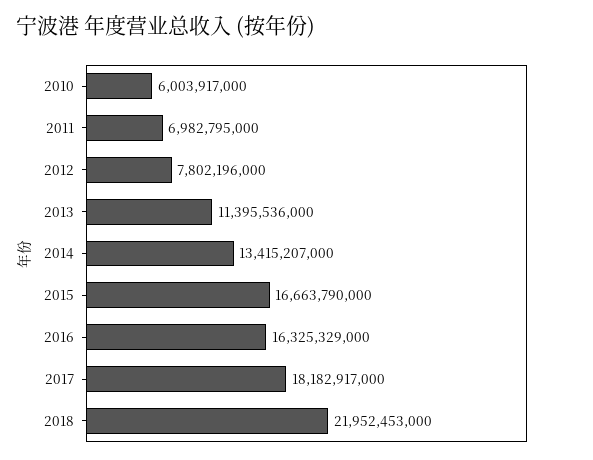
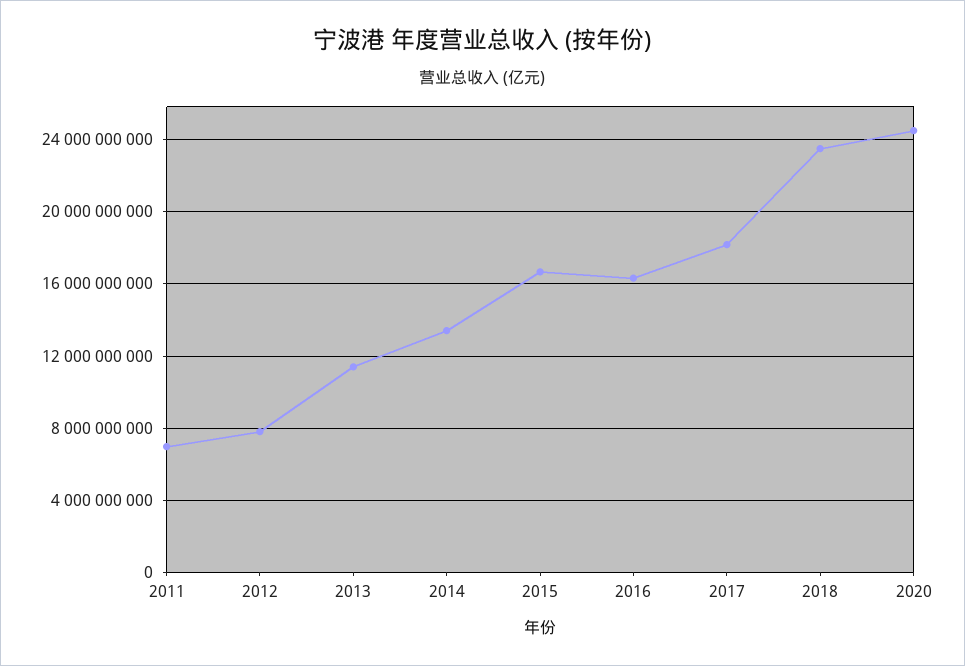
2010: 6003917000 -> none
2018: 21952453000 -> 23500000000
2020: none -> 24500000000

